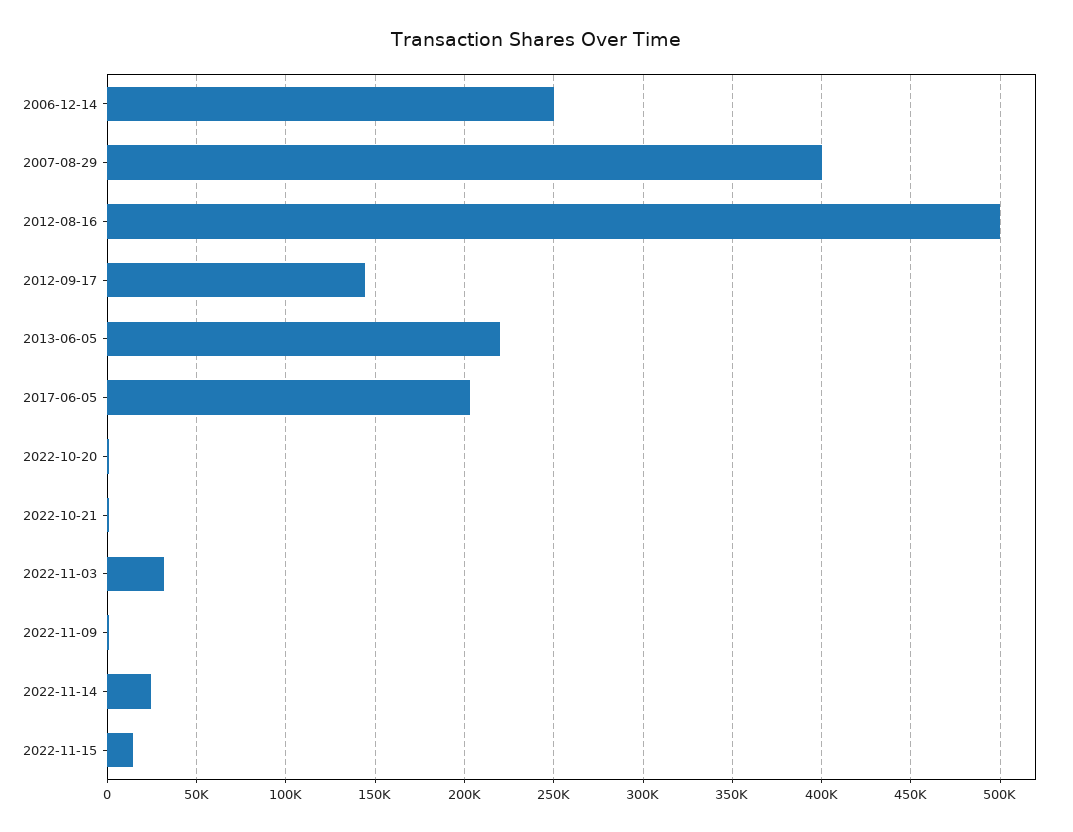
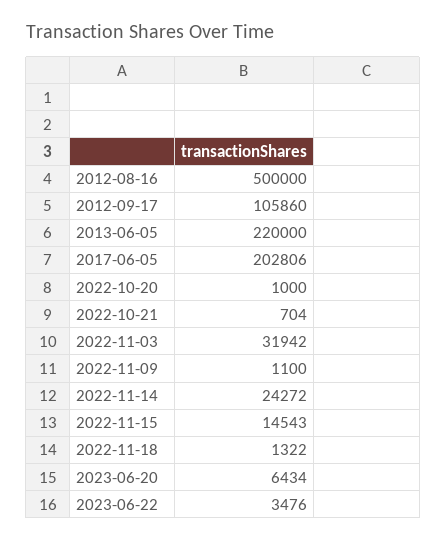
2006-12-14: 250000 -> none
2007-08-29: 400000 -> none
2012-09-17: 145000 -> 105860
2022-11-18: none -> 1322
2023-06-20: none -> 6434
2023-06-22: none -> 3476

